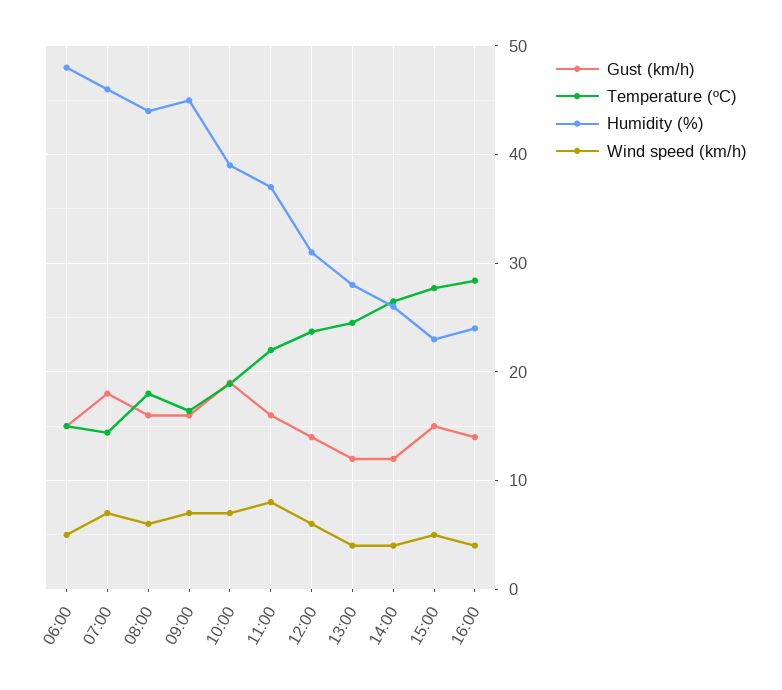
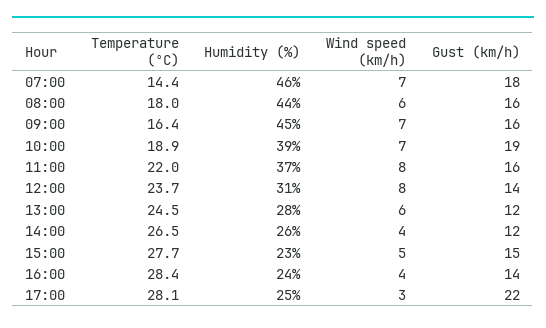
Gust (km/h), 06:00: 15 -> none
Temperature (ºC), 06:00: 15 -> none
Humidity (%), 06:00: 48 -> none
Wind speed (km/h), 06:00: 5 -> none
Wind speed (km/h), 12:00: 6 -> 8
Wind speed (km/h), 13:00: 4 -> 6
Temperature (ºC), 17:00: none -> 28.1
Humidity (%), 17:00: none -> 25
Wind speed (km/h), 17:00: none -> 3
Gust (km/h), 17:00: none -> 22

